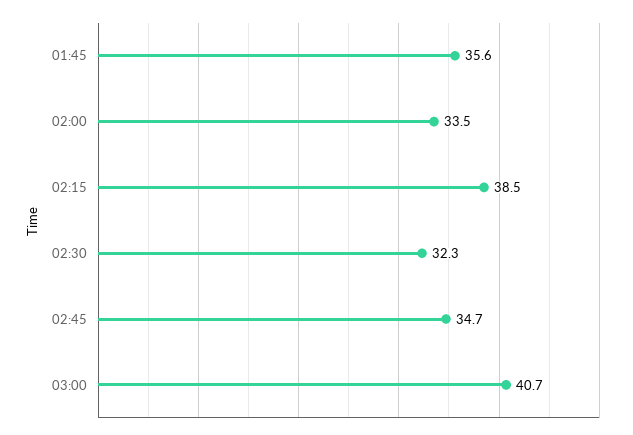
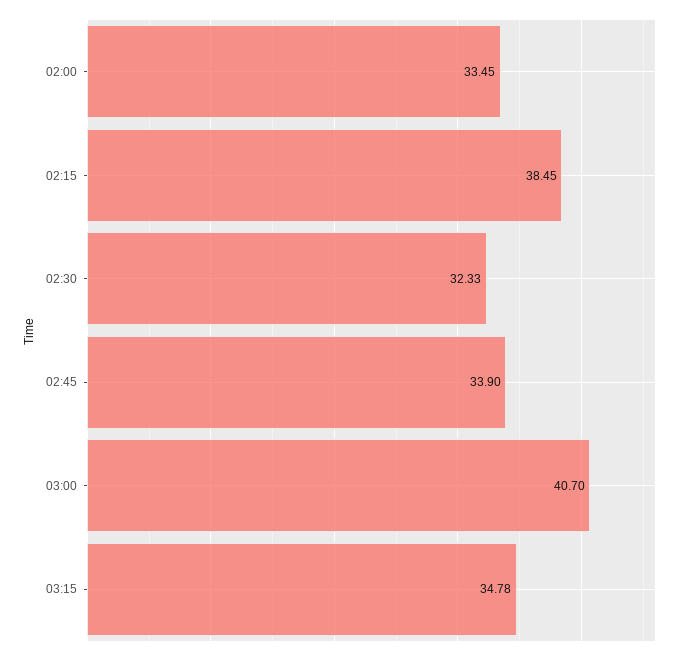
01:45: 35.6 -> none
02:45: 34.7 -> 33.9
03:15: none -> 34.78

